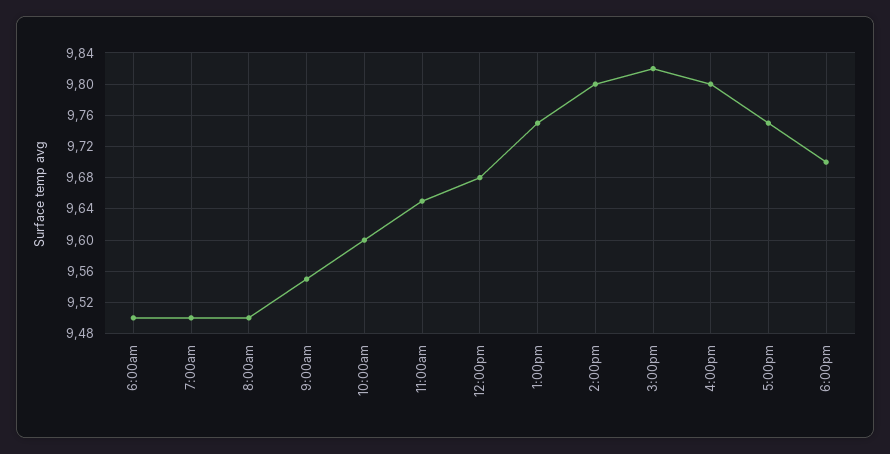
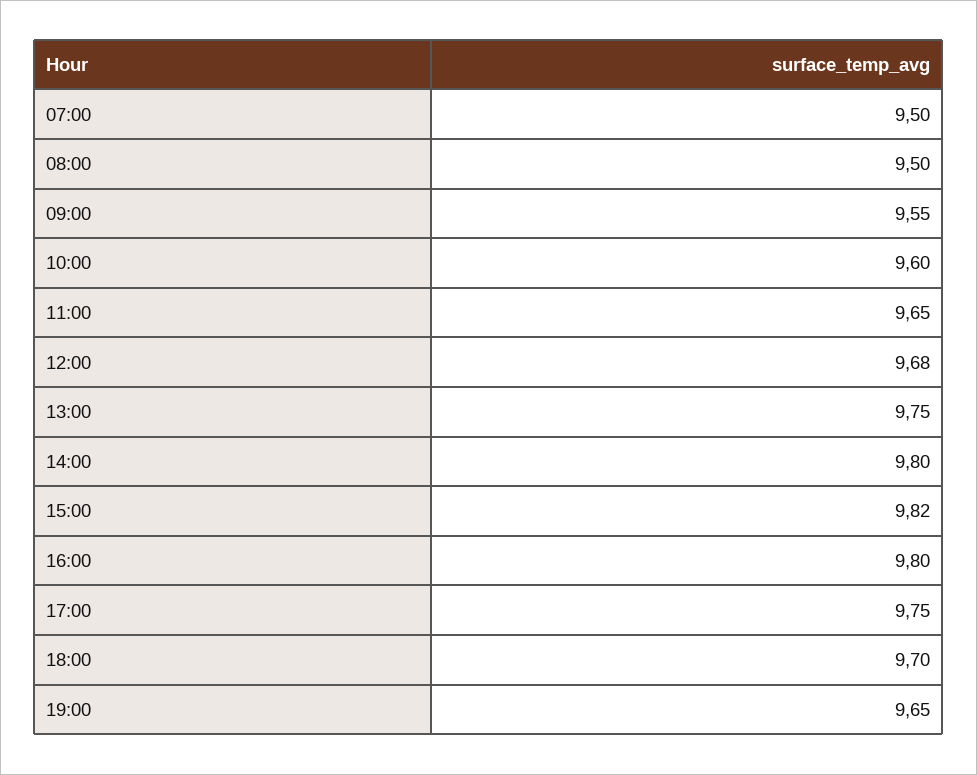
6:00am: 9.5 -> none
19:00: none -> 9.65

